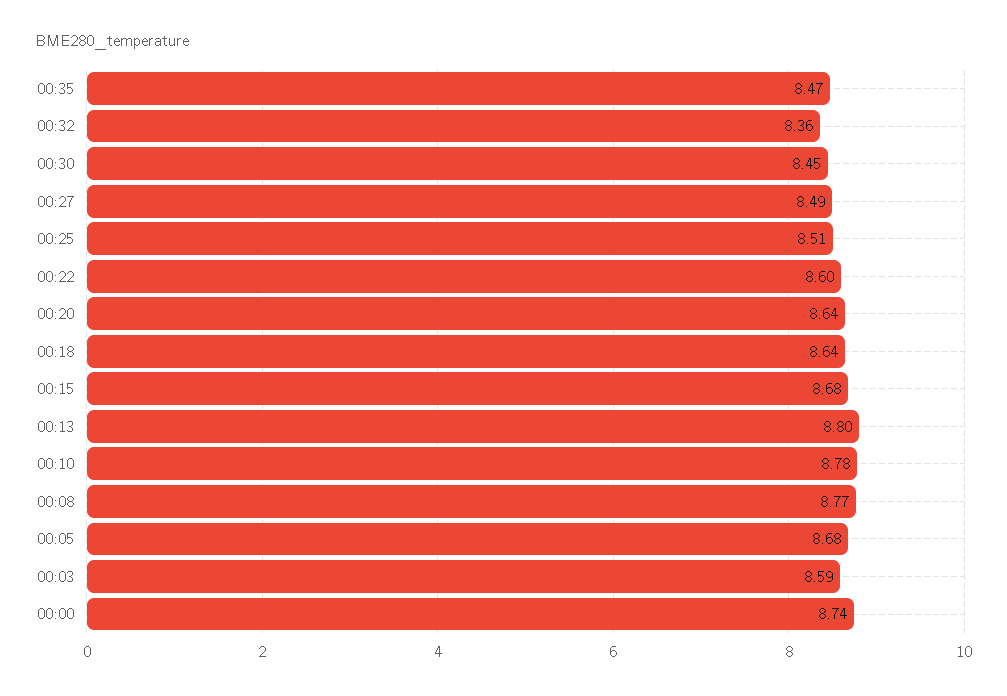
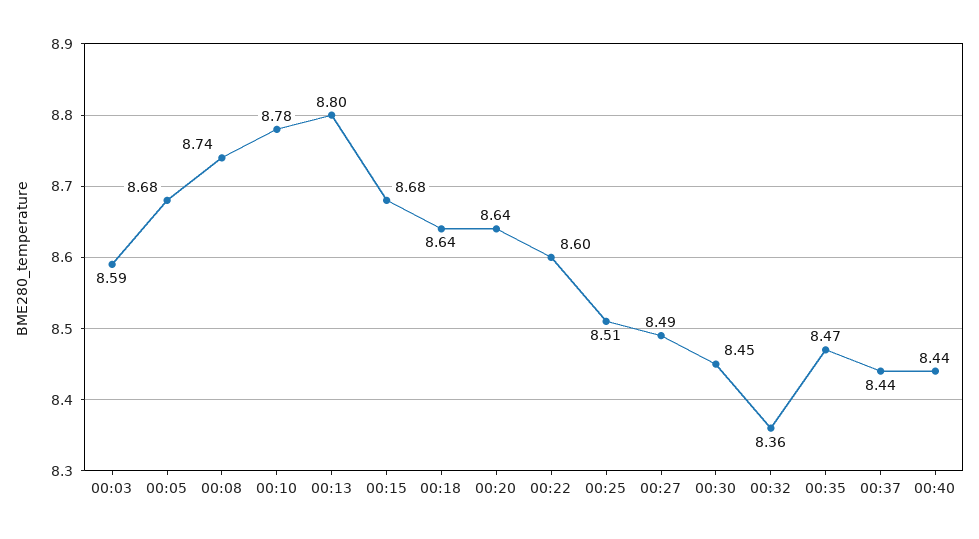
00:08: 8.77 -> 8.74
00:00: 8.74 -> none
00:37: none -> 8.44
00:40: none -> 8.44

